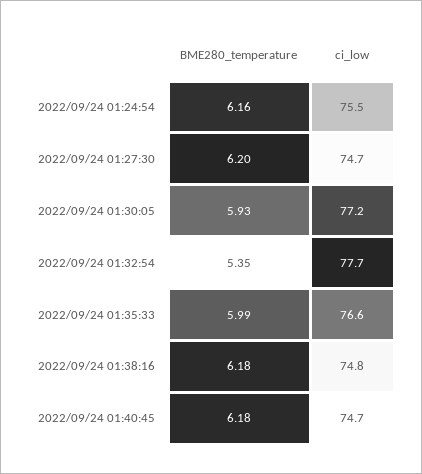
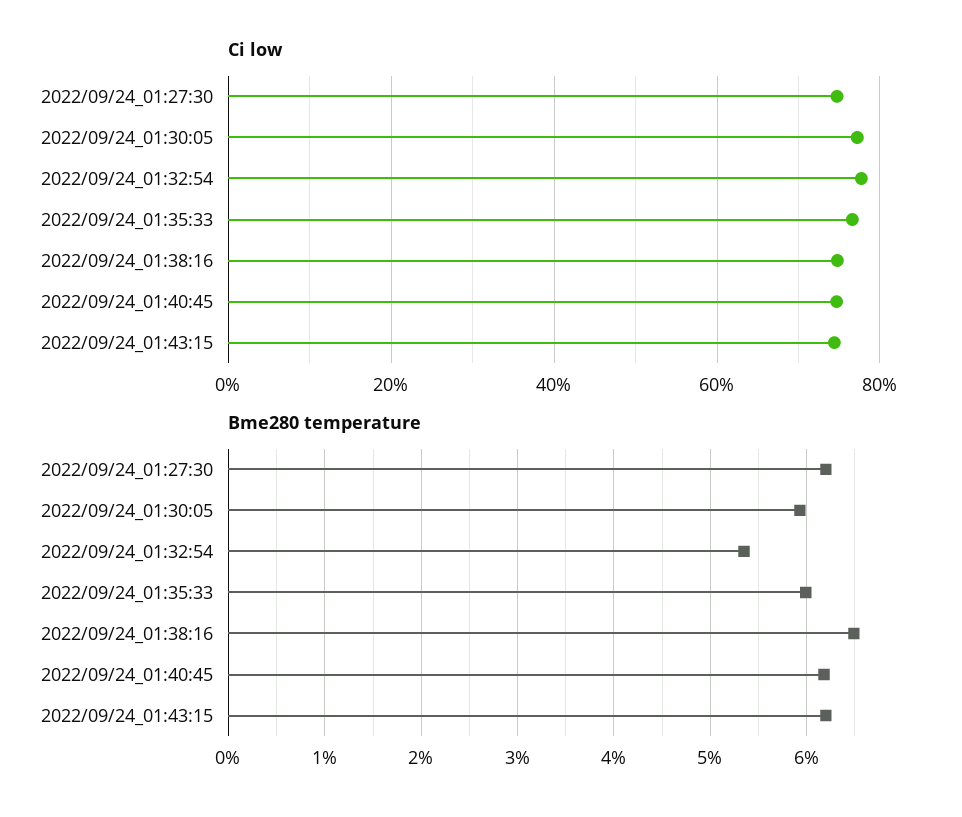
BME280_temperature, 2022/09/24 01:24:54: 6.16 -> none
ci_low, 2022/09/24 01:24:54: 75.5 -> none
BME280_temperature, 2022/09/24 01:38:16: 6.18 -> 6.5
ci_low, 2022/09/24_01:43:15: none -> 74
BME280_temperature, 2022/09/24_01:43:15: none -> 6.2

